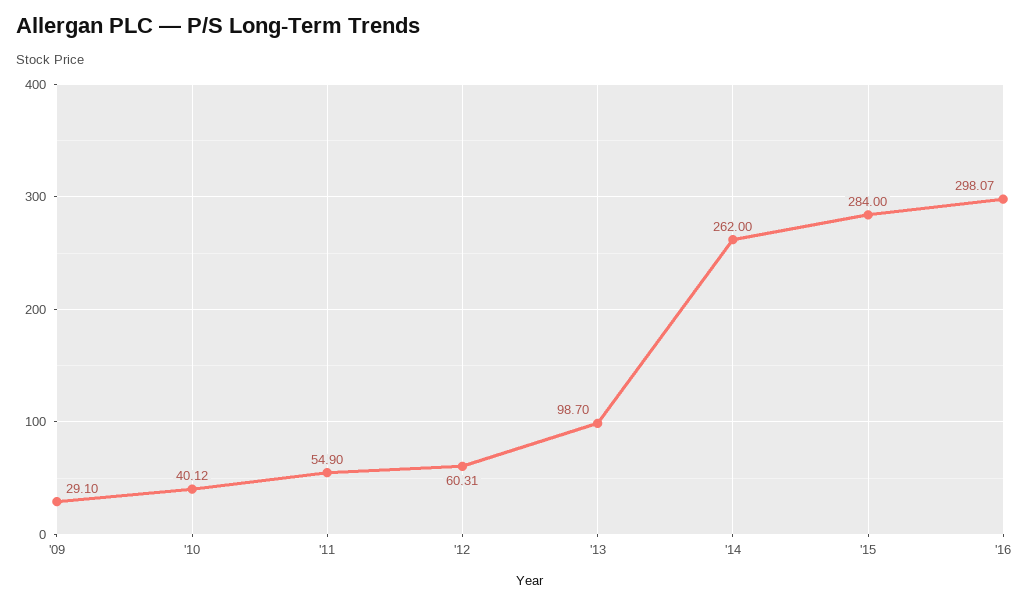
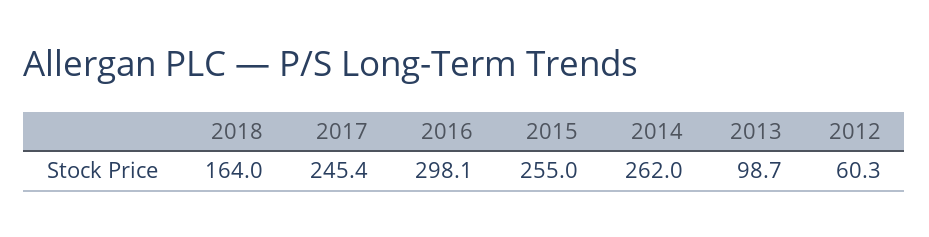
'09: 29.1 -> none
'10: 40.12 -> none
'11: 54.9 -> none
'15: 284 -> 255
2018: none -> 164
2017: none -> 245.4

